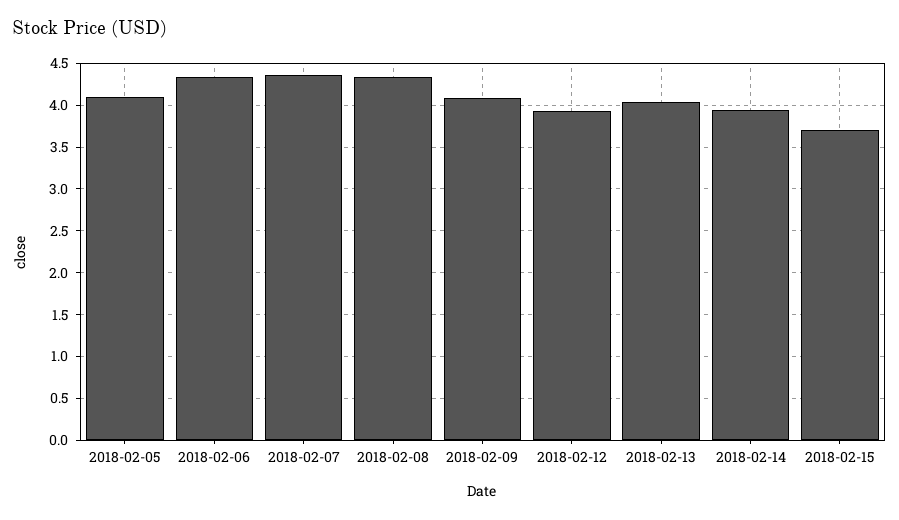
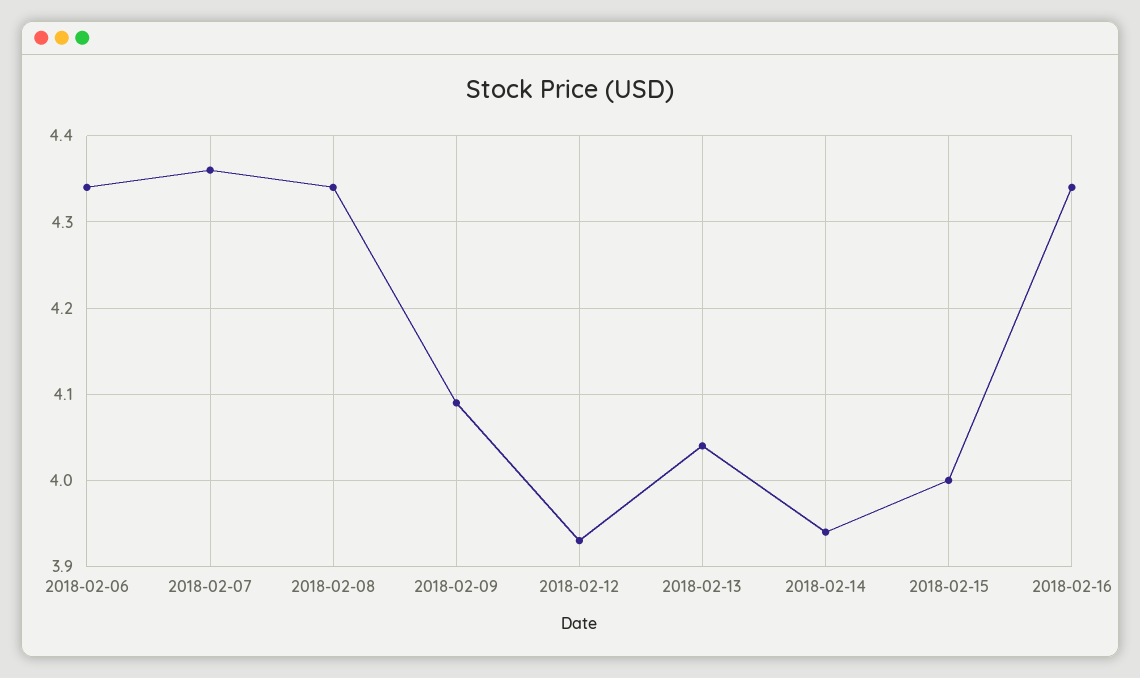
2018-02-05: 4.1 -> none
2018-02-15: 3.7 -> 4
2018-02-16: none -> 4.34

